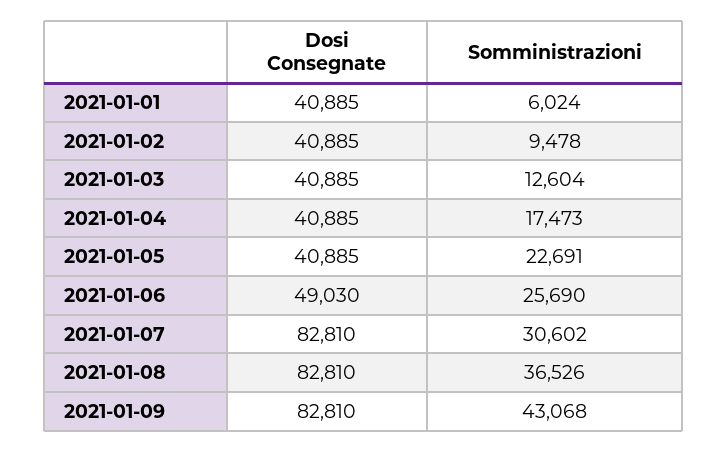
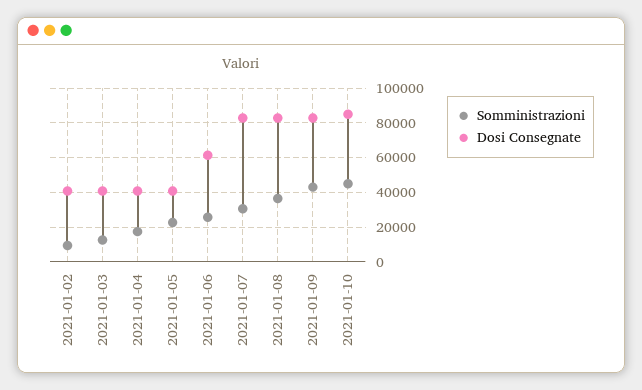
Dosi Consegnate, 2021-01-01: 40885 -> none
Somministrazioni, 2021-01-01: 6024 -> none
Dosi Consegnate, 2021-01-06: 49030 -> 60000
Somministrazioni, 2021-01-10: none -> 45000
Dosi Consegnate, 2021-01-10: none -> 85000

